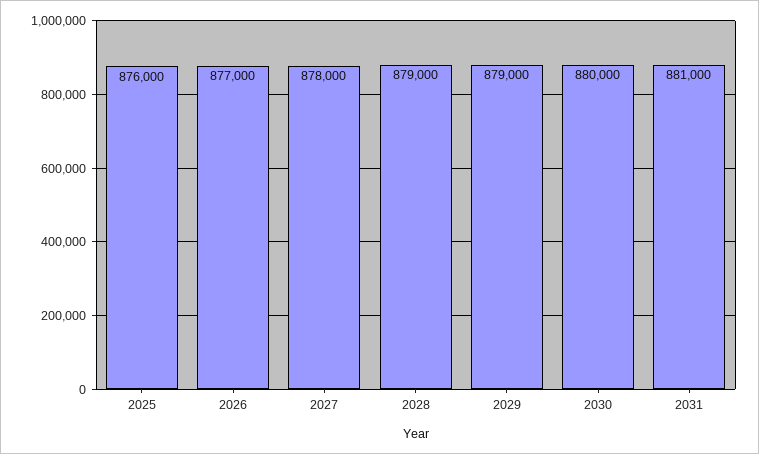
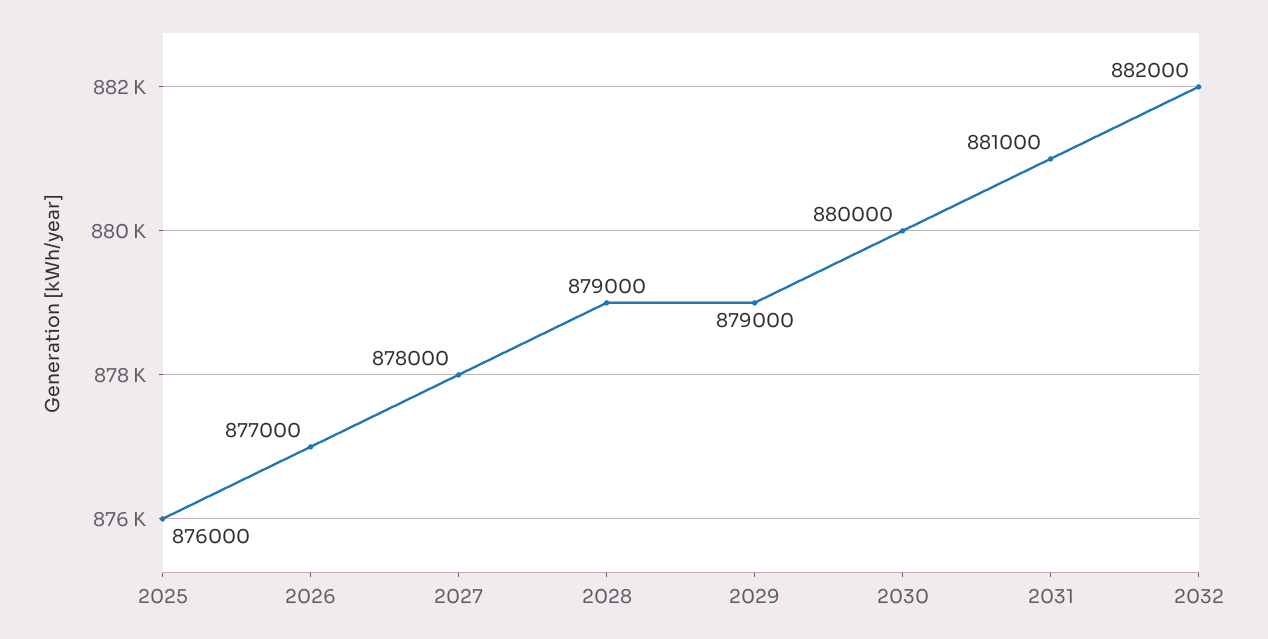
2032: none -> 882000

